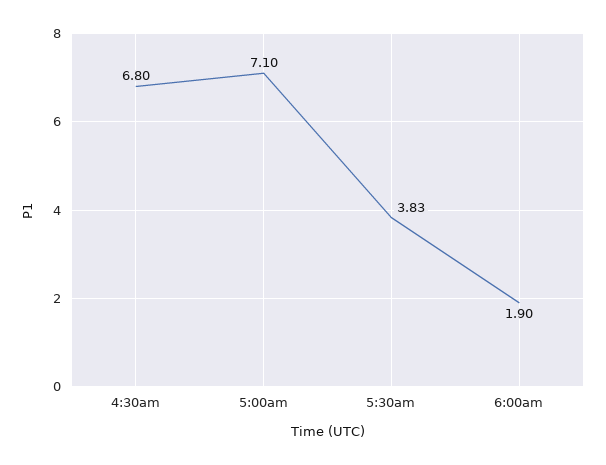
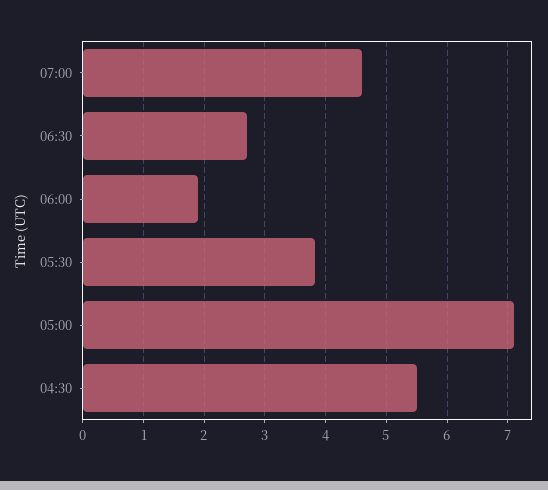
4:30am: 6.8 -> 5.5
07:00: none -> 4.6
06:30: none -> 2.7

